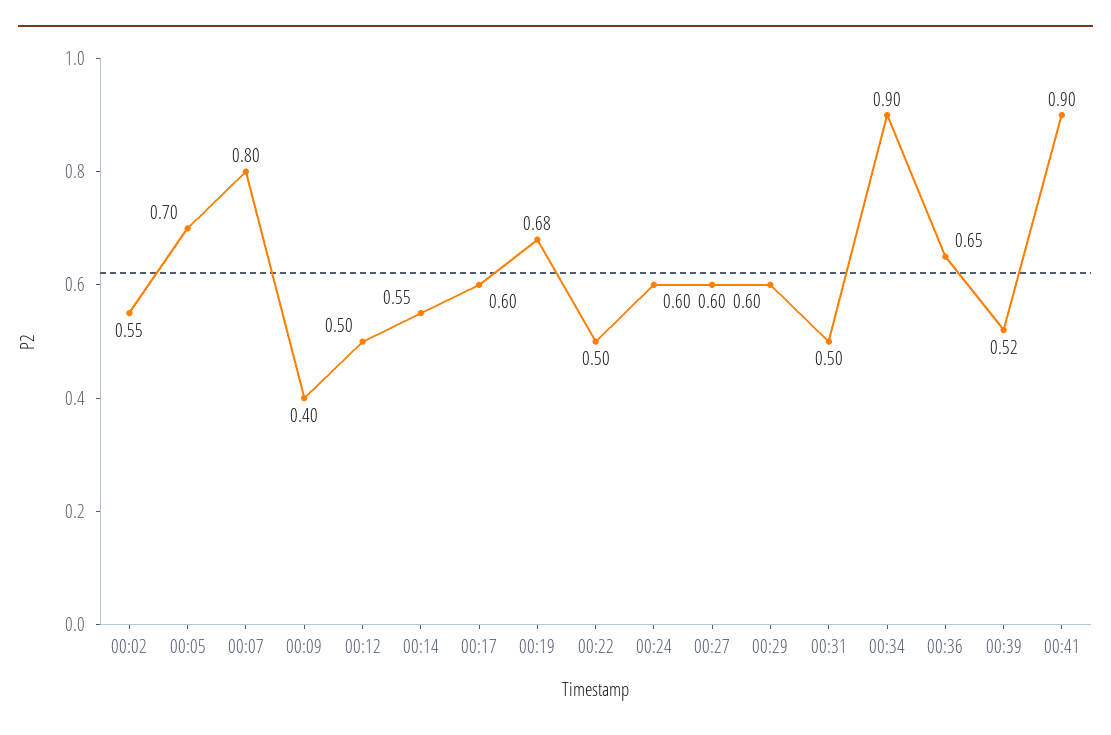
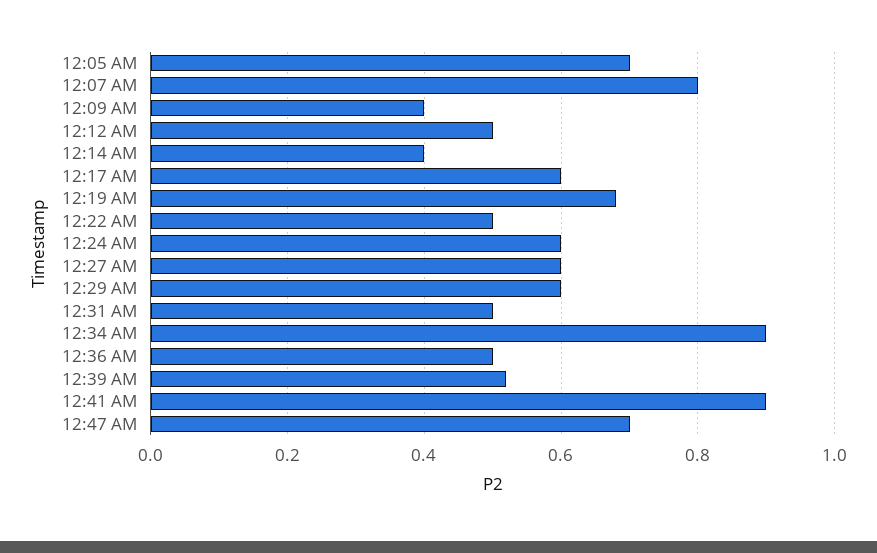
00:02: 0.55 -> none
00:14: 0.55 -> 0.4
00:36: 0.65 -> 0.5
12:47 AM: none -> 0.7

